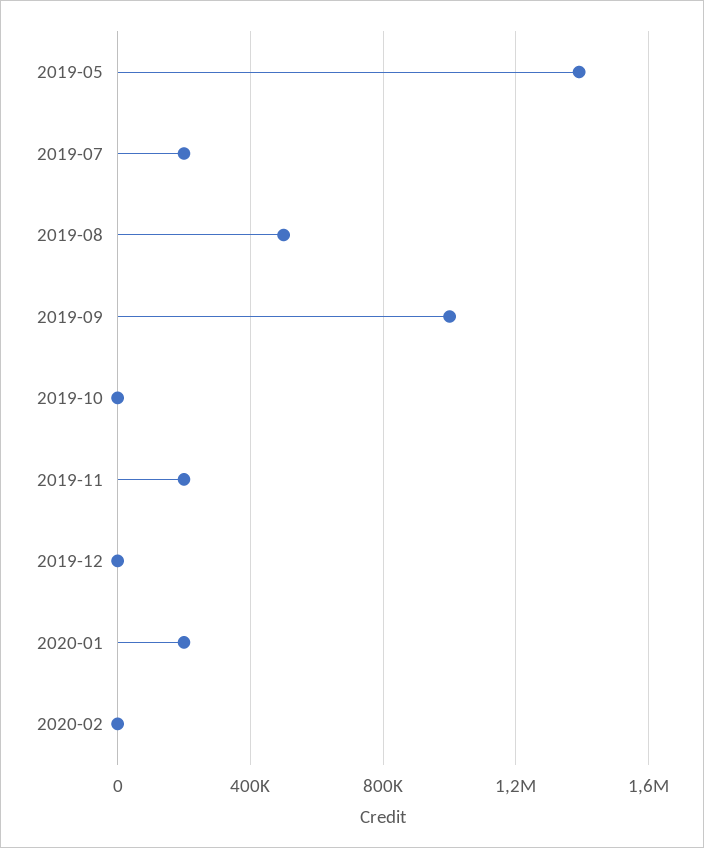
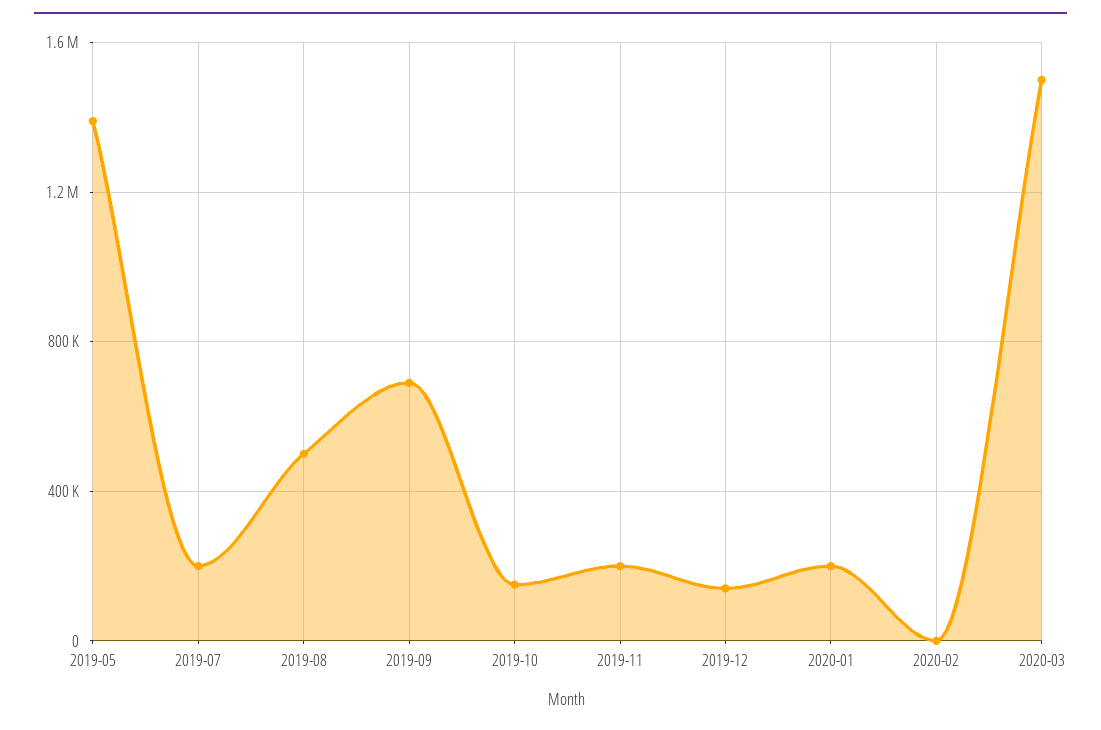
2019-09: 1000000 -> 700000
2019-10: 0 -> 150000
2019-12: 0 -> 150000
2020-03: none -> 1500000

